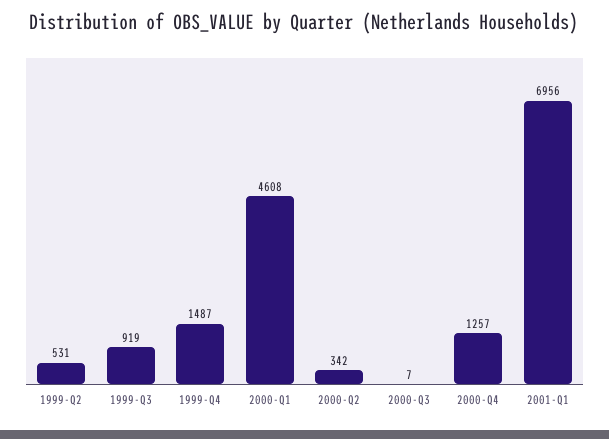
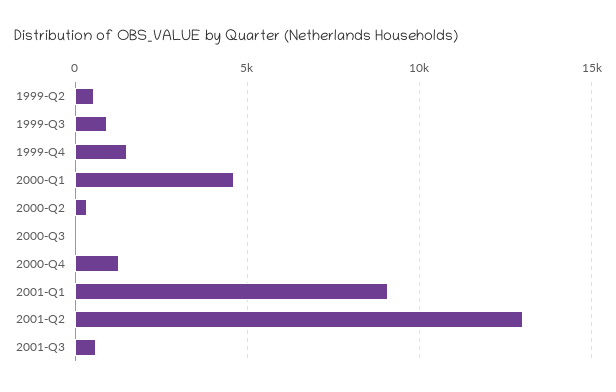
2001-Q1: 6956 -> 9000
2001-Q2: none -> 13000
2001-Q3: none -> 500

